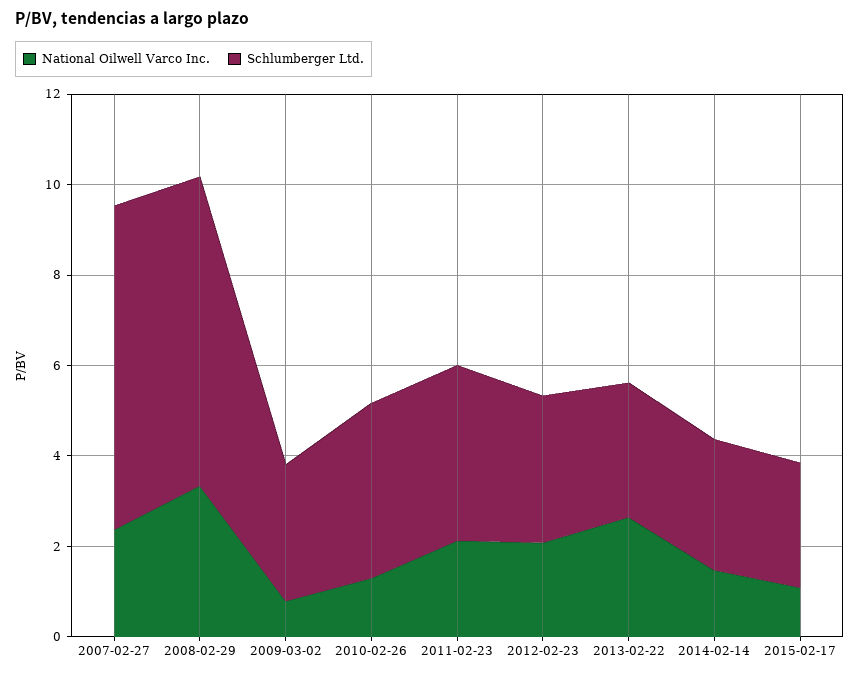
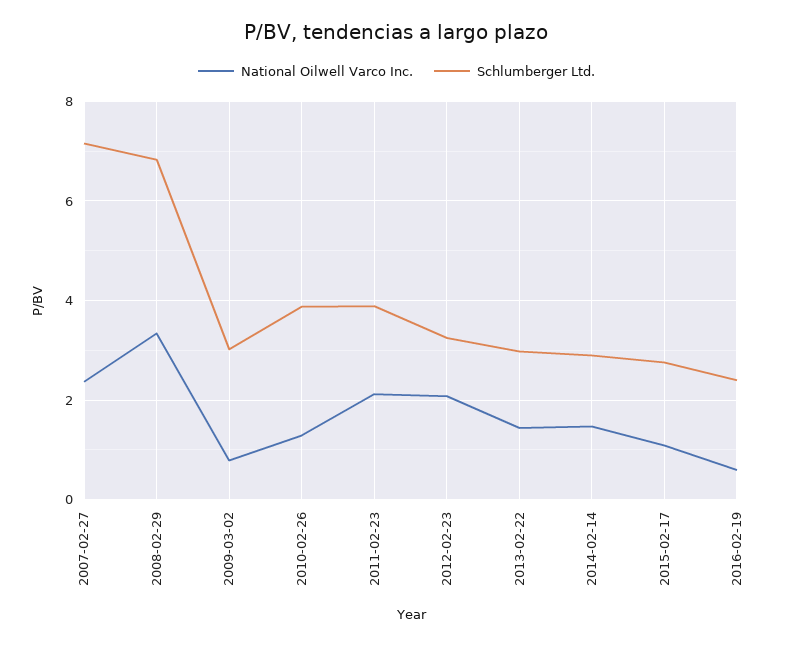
National Oilwell Varco Inc., 2013-02-22: 2.5 -> 1.4
National Oilwell Varco Inc., 2016-02-19: none -> 0.6
Schlumberger Ltd., 2016-02-19: none -> 2.4

